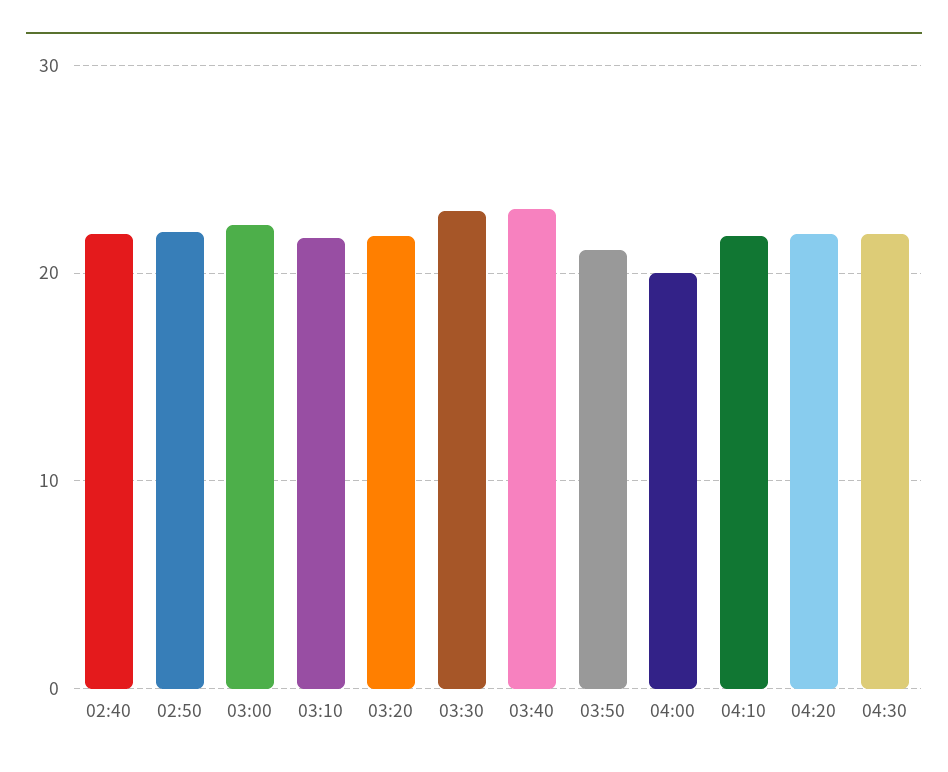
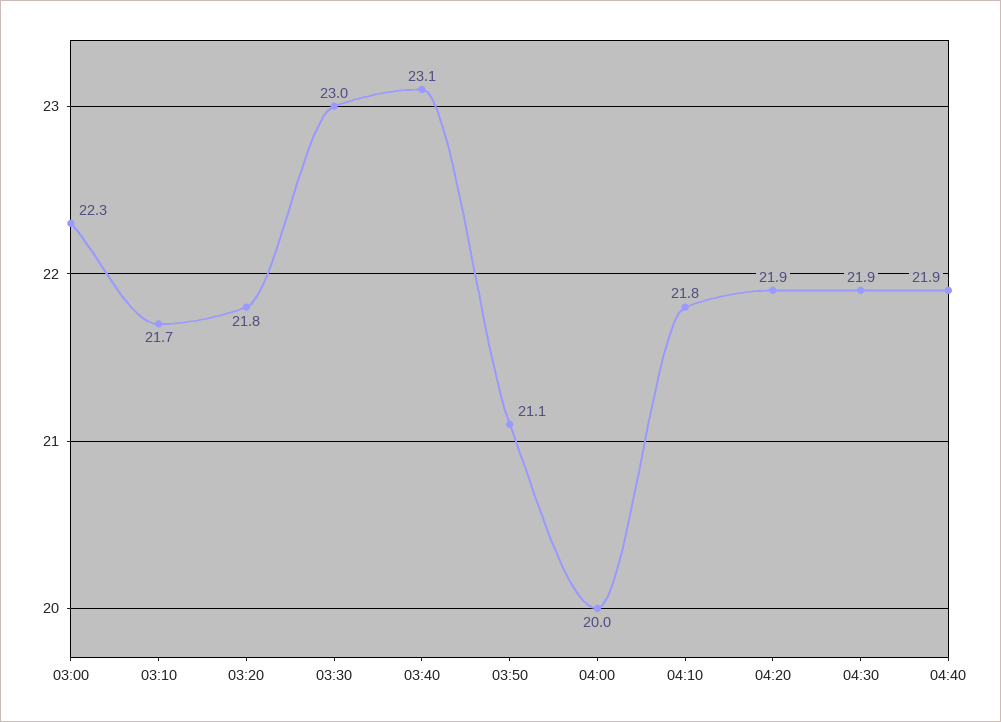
02:40: 22 -> none
02:50: 22 -> none
04:40: none -> 21.9

